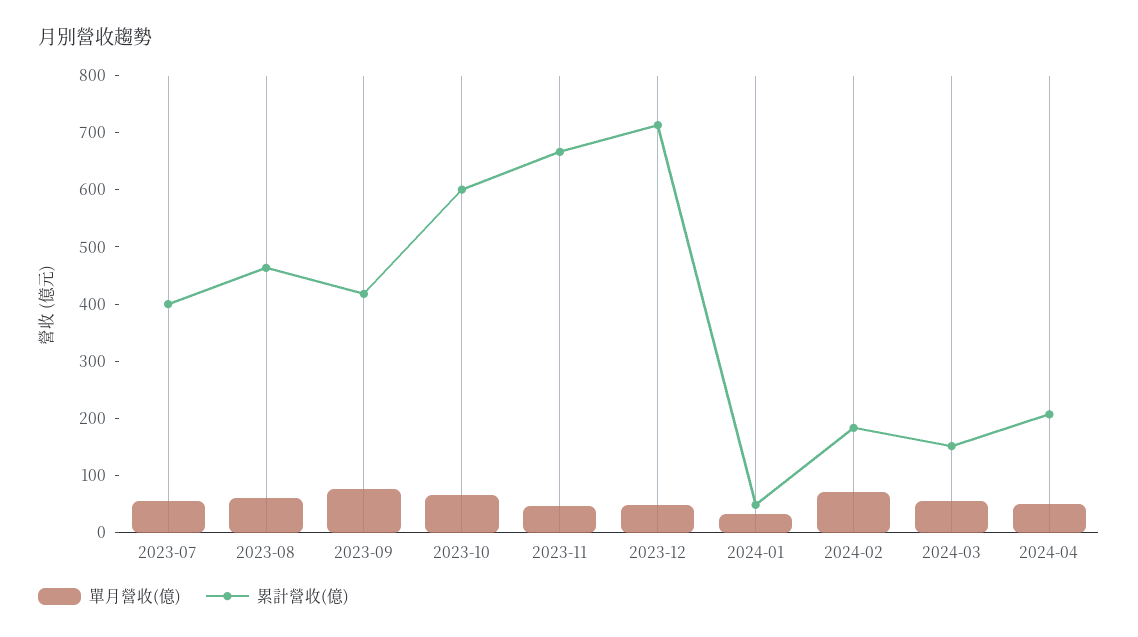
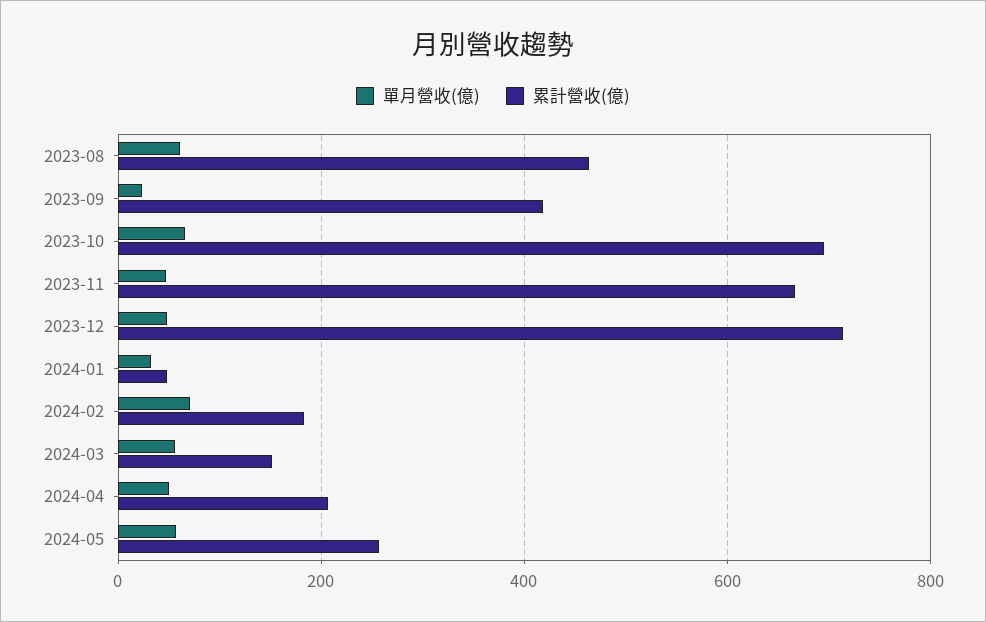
單月營收(億), 2023-07: 60 -> none
累計營收(億), 2023-07: 400 -> none
單月營收(億), 2023-09: 80 -> 20
累計營收(億), 2023-10: 600 -> 700
單月營收(億), 2024-05: none -> 60
累計營收(億), 2024-05: none -> 260

